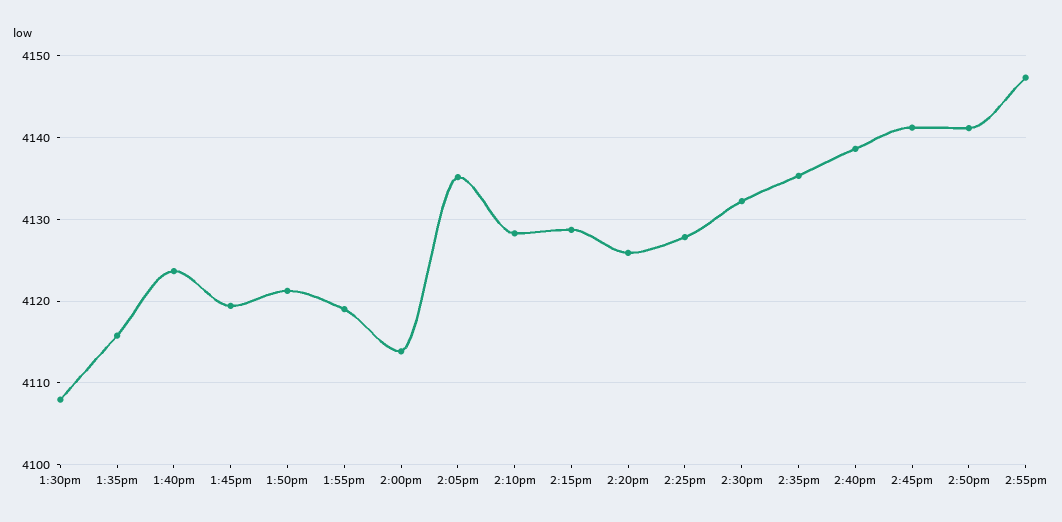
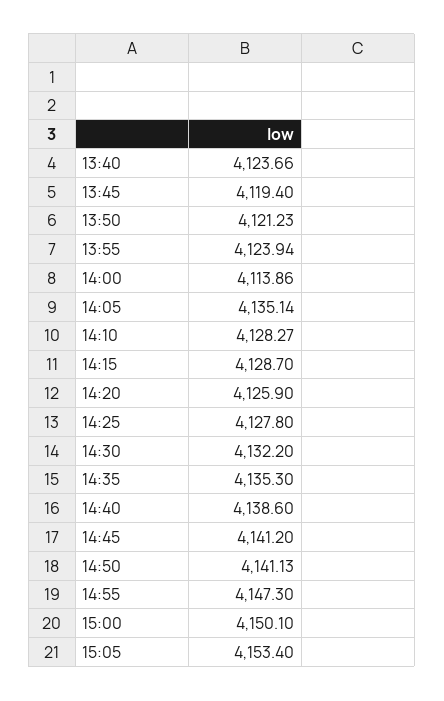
1:30pm: 4108 -> none
1:35pm: 4116 -> none
1:55pm: 4119 -> 4123.94
15:00: none -> 4150.1
15:05: none -> 4153.4

